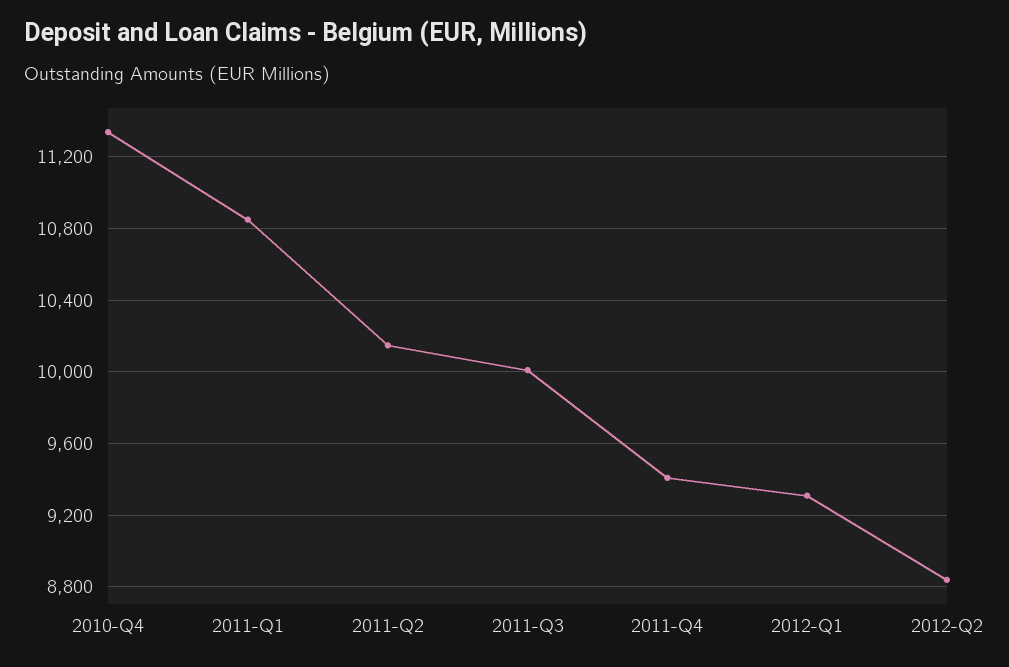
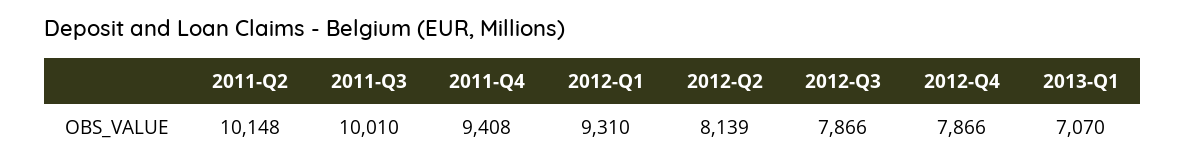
2010-Q4: 11350 -> none
2011-Q1: 10850 -> none
2012-Q2: 8850 -> 8139
2012-Q3: none -> 7866
2012-Q4: none -> 7866
2013-Q1: none -> 7070

